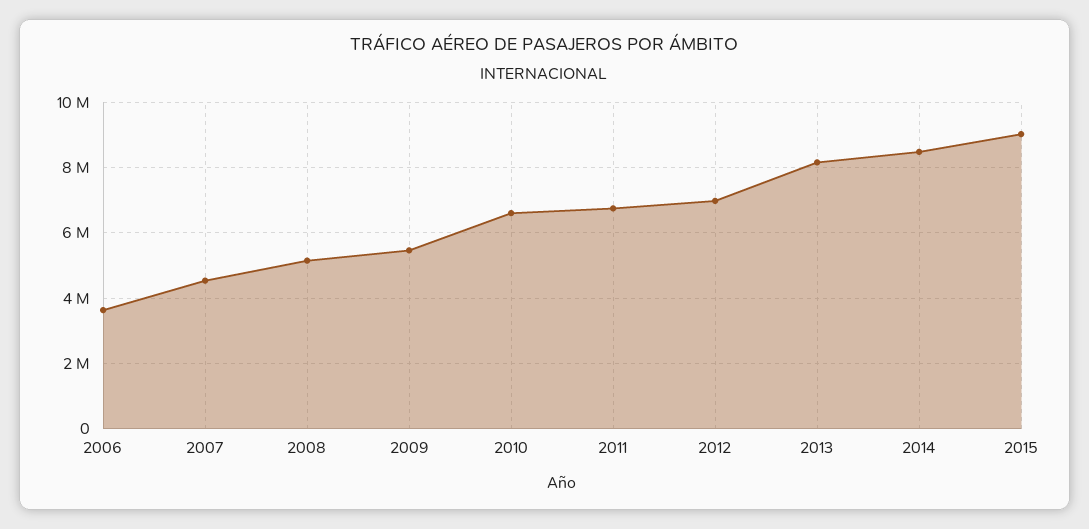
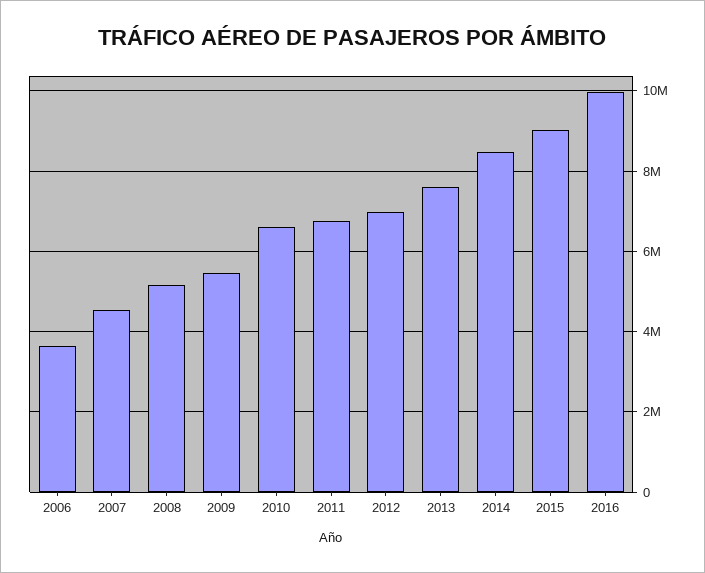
2013: 8200000 -> 7600000
2016: none -> 10000000

